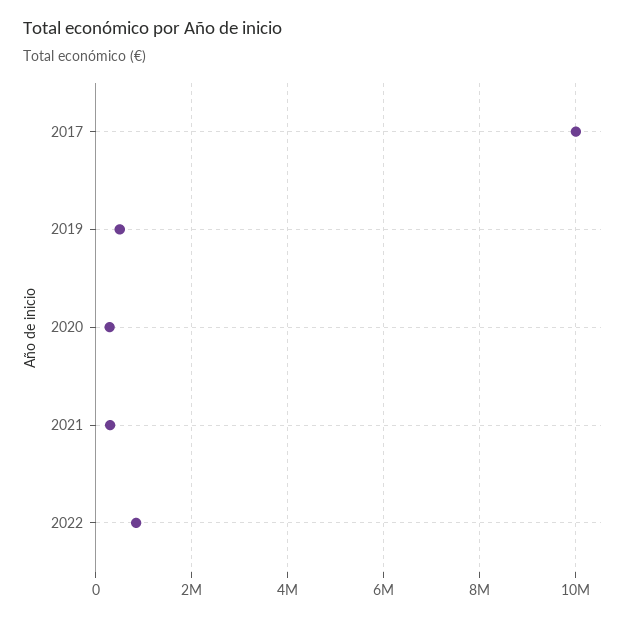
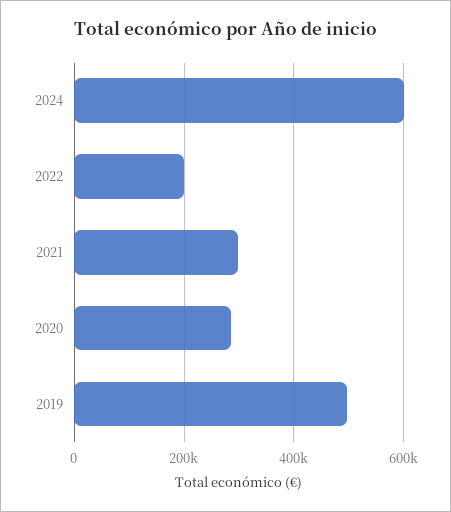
2017: 10000000 -> none
2022: 800000 -> 200000
2024: none -> 600000

